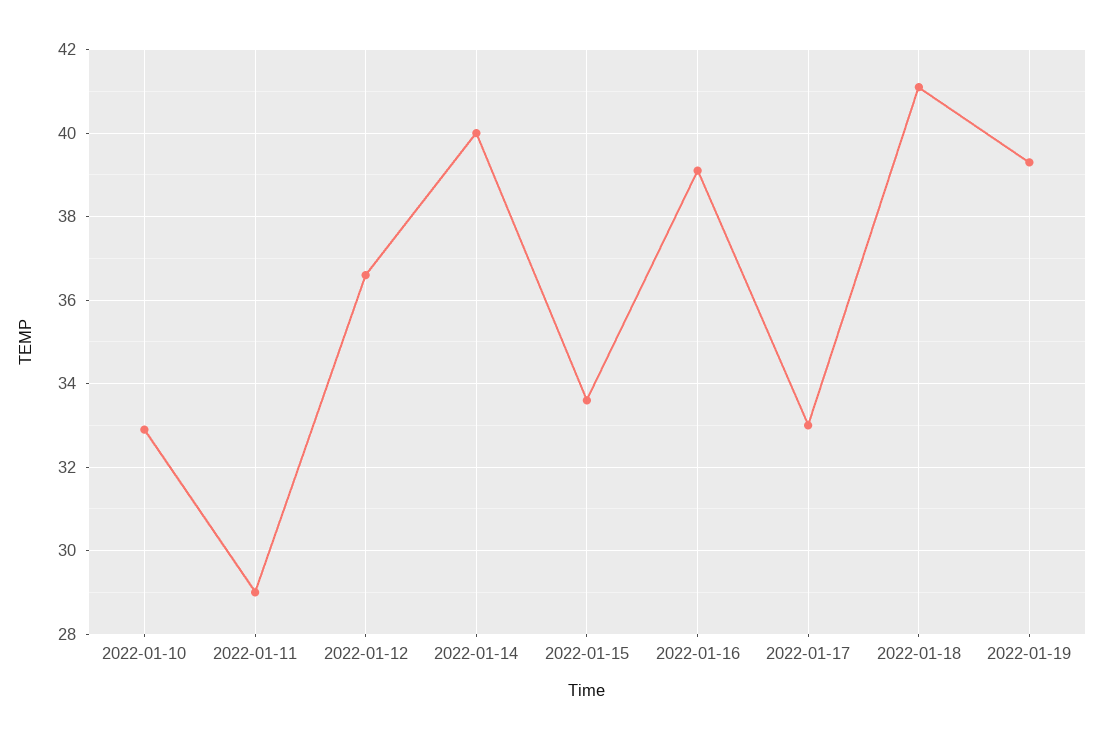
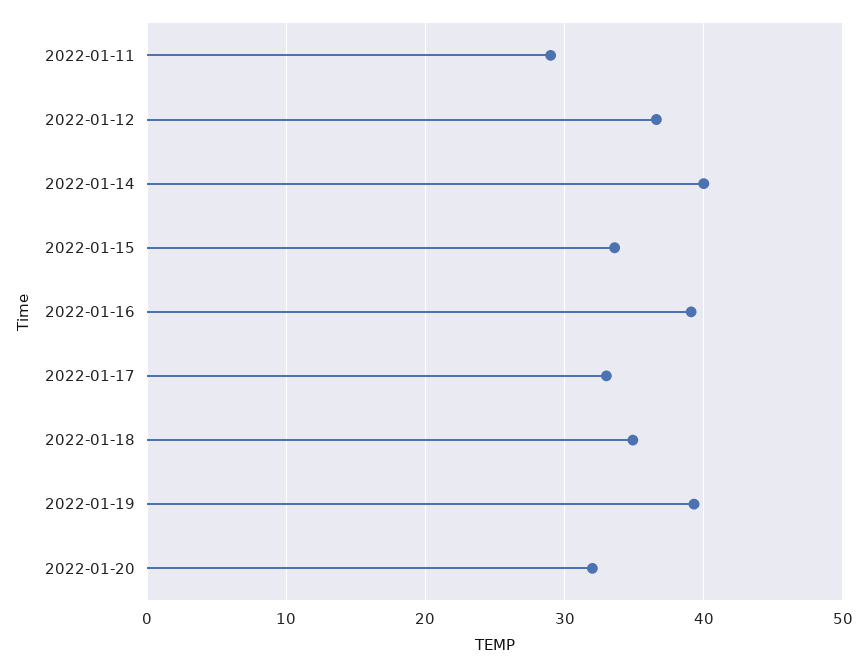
2022-01-10: 33 -> none
2022-01-18: 41 -> 35
2022-01-20: none -> 32

